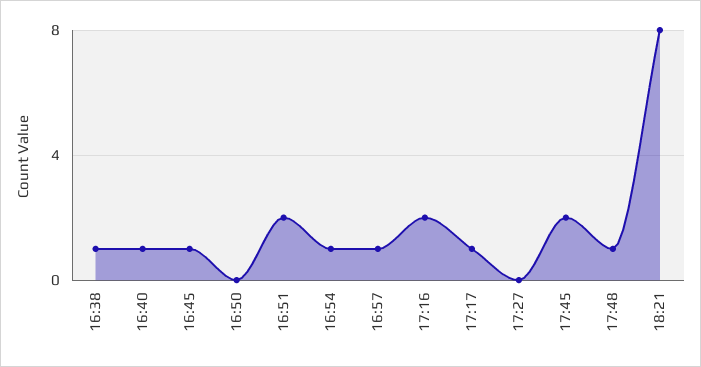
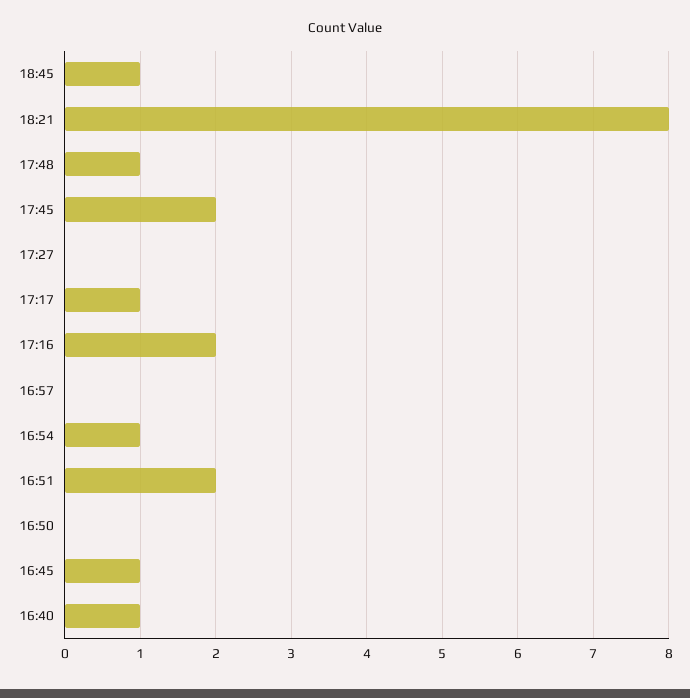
16:38: 1 -> none
16:57: 1 -> 0
18:45: none -> 1

